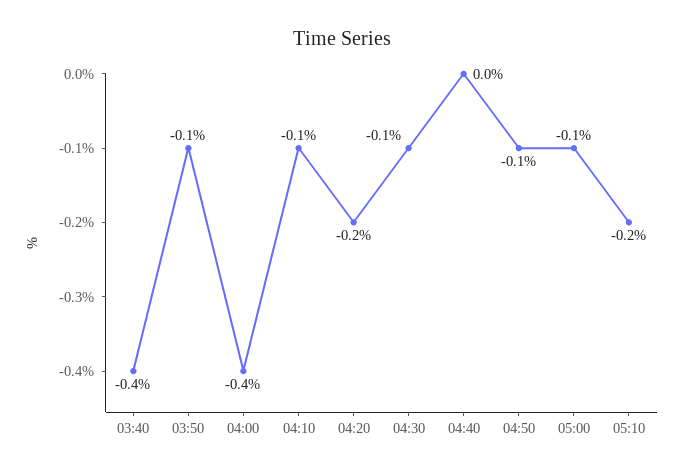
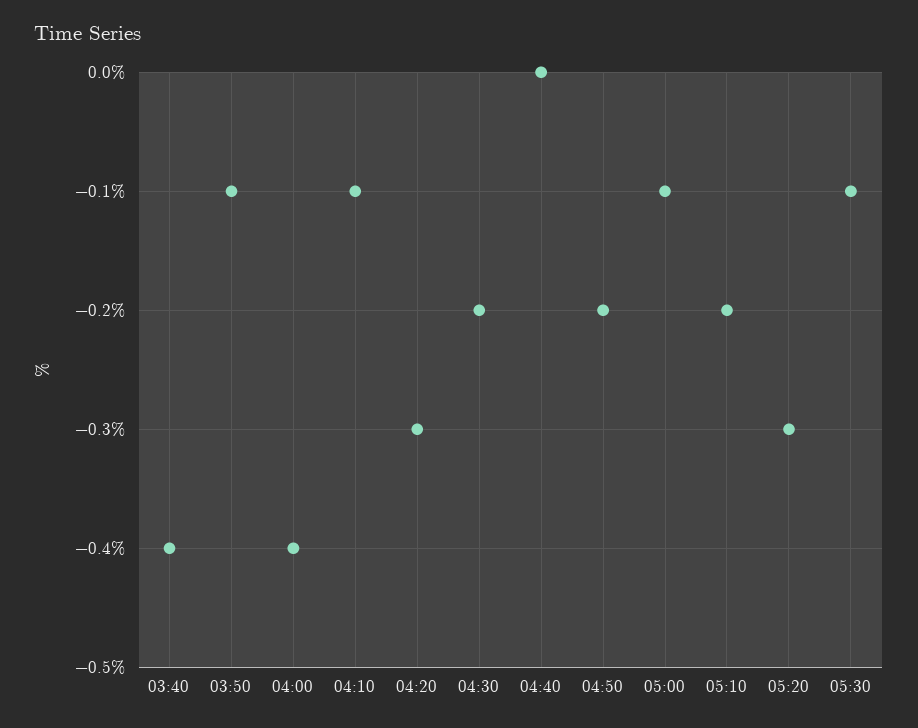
04:20: -0.2 -> -0.3
04:30: -0.1 -> -0.2
04:50: -0.1 -> -0.2
05:20: none -> -0.3
05:30: none -> -0.1

